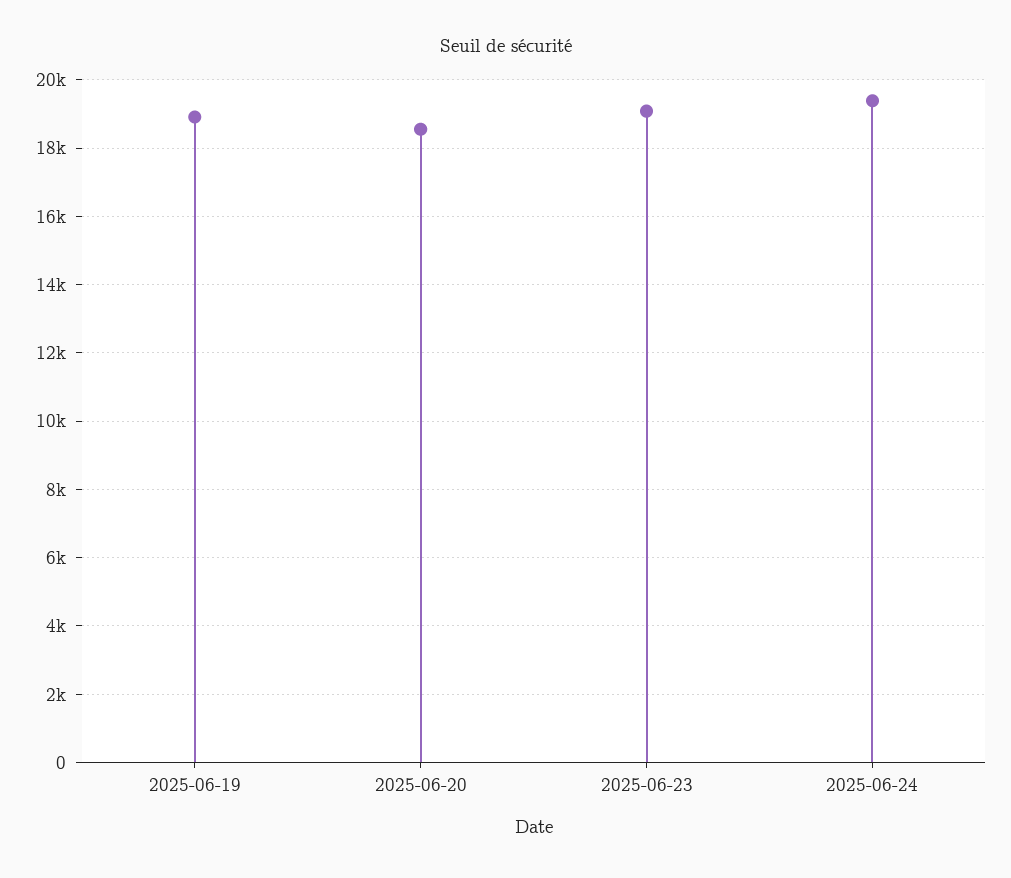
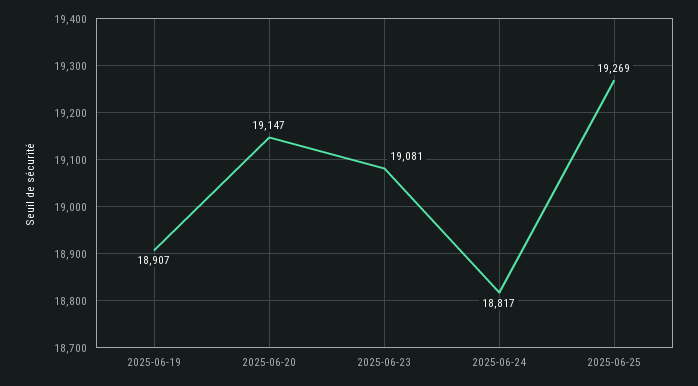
2025-06-20: 18600 -> 19147
2025-06-24: 19400 -> 18817
2025-06-25: none -> 19269

